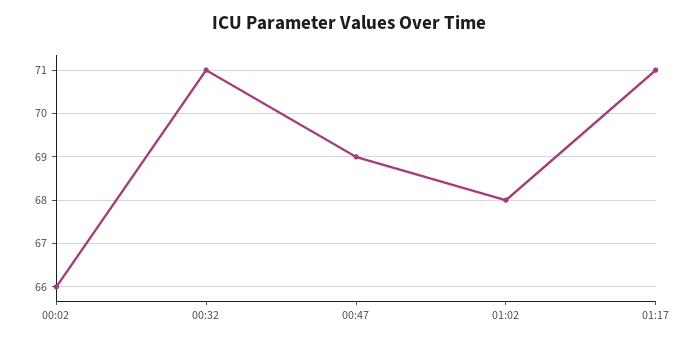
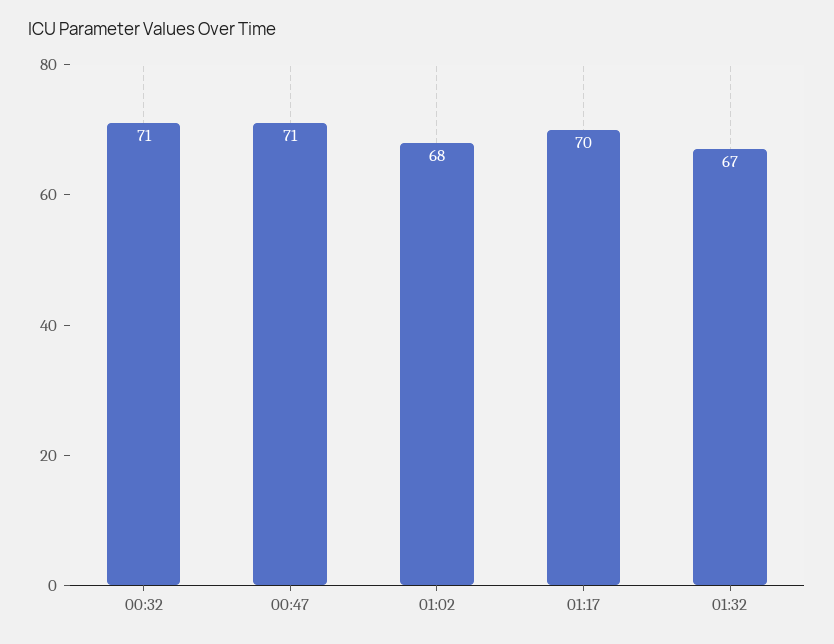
00:02: 66 -> none
00:47: 69 -> 71
01:17: 71 -> 70
01:32: none -> 67

